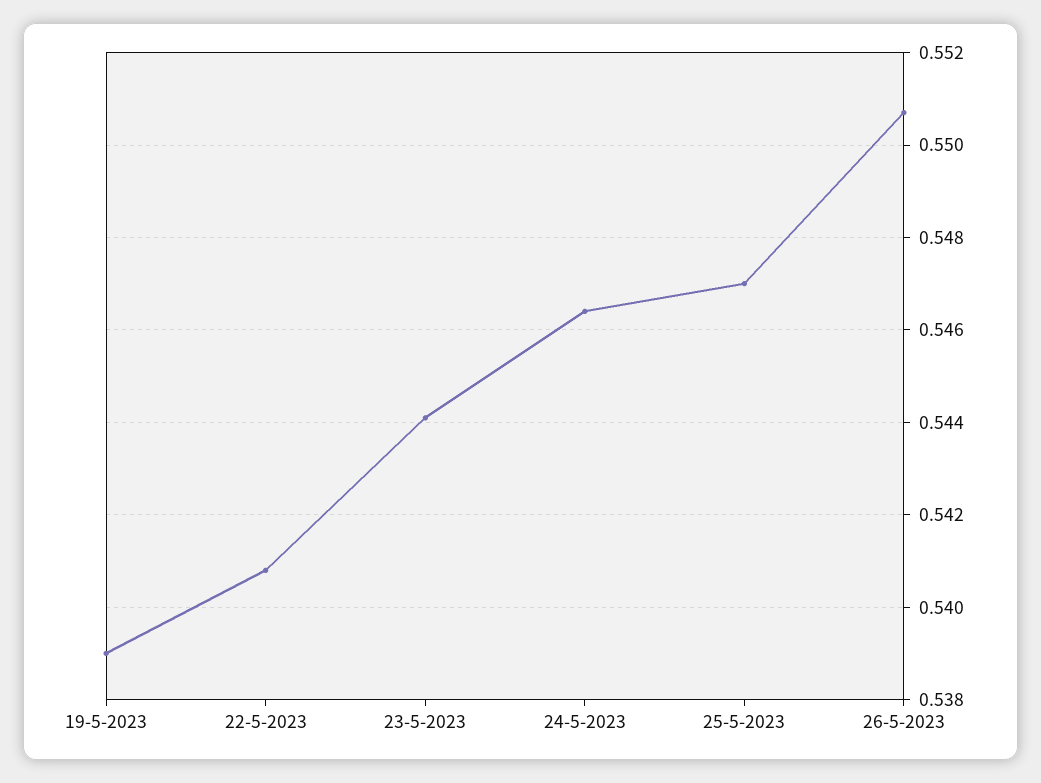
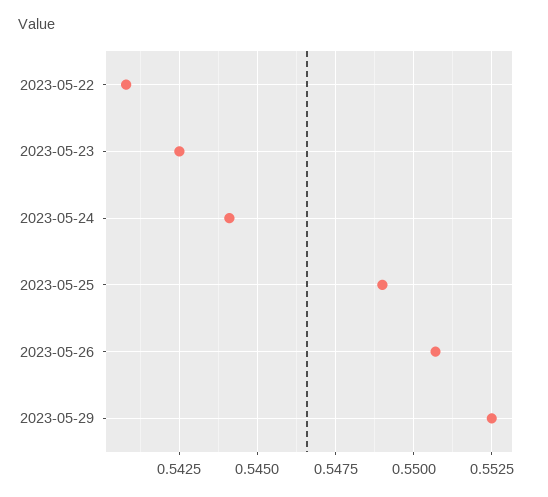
19-5-2023: 0.539 -> none
23-5-2023: 0.544 -> 0.5425
24-5-2023: 0.5465 -> 0.544
25-5-2023: 0.547 -> 0.549
2023-05-29: none -> 0.5525

